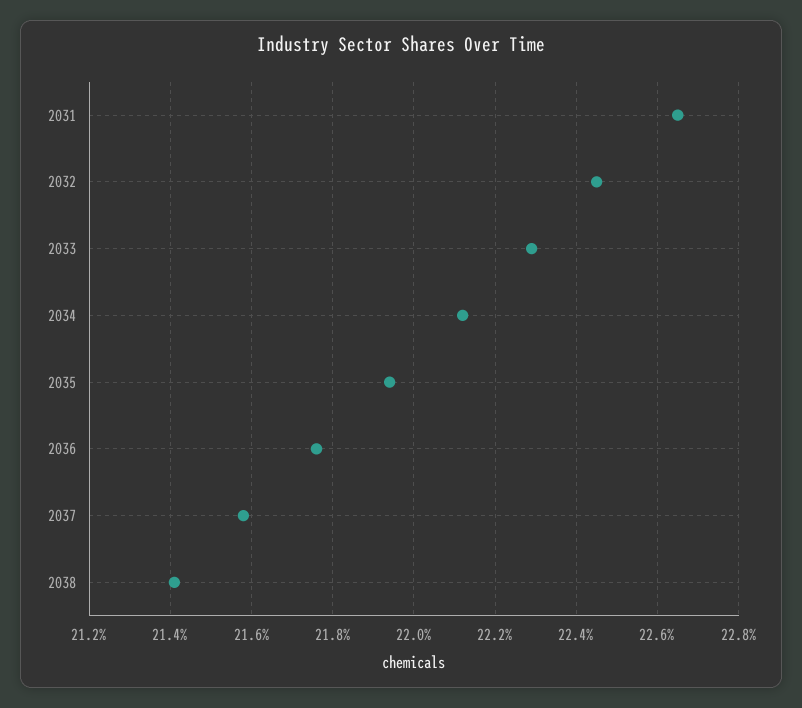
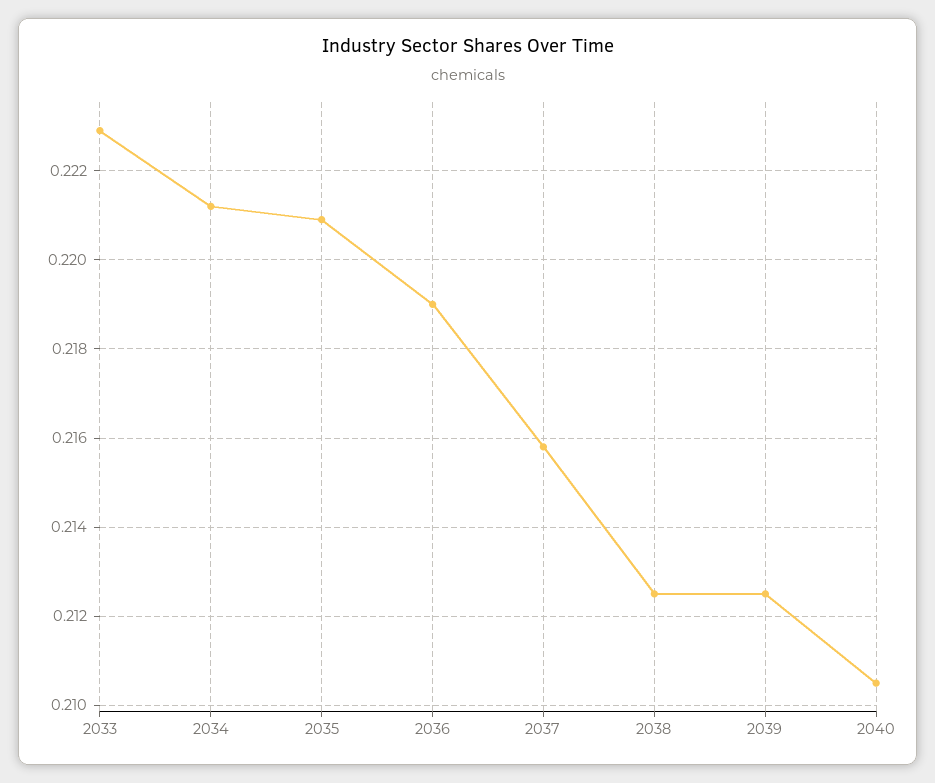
2031: 0.2265 -> none
2032: 0.2245 -> none
2035: 0.2195 -> 0.221
2036: 0.2175 -> 0.219
2038: 0.214 -> 0.2125
2039: none -> 0.2125
2040: none -> 0.2105

